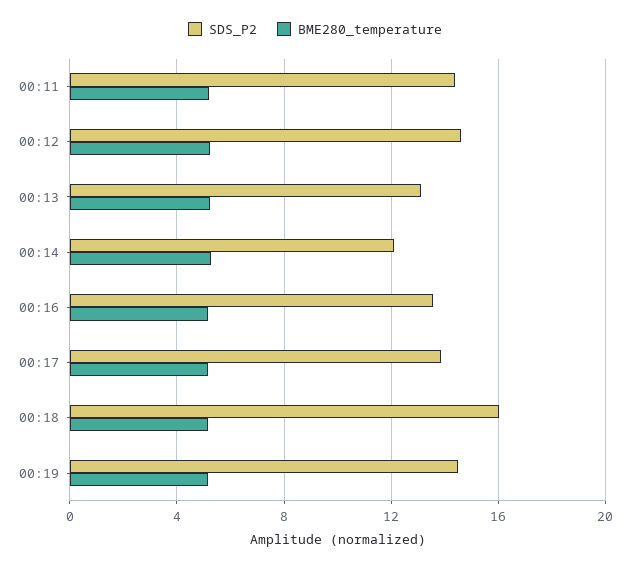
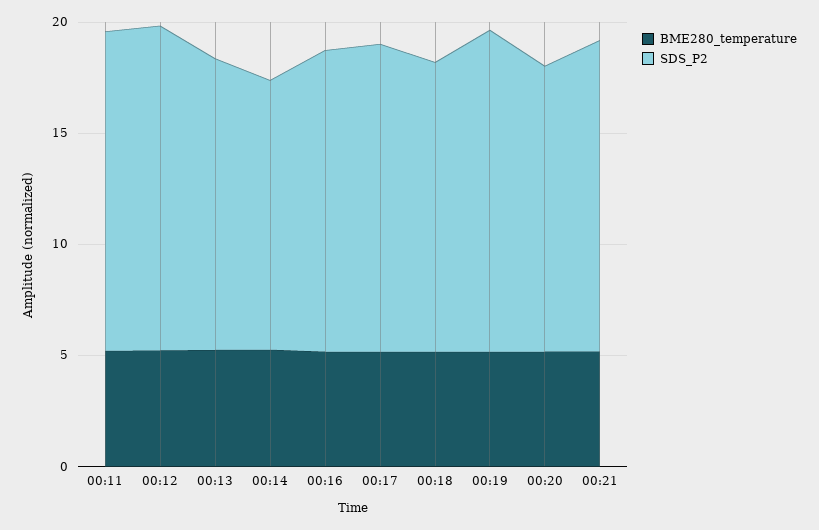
SDS_P2, 00:18: 16 -> 13
BME280_temperature, 00:20: none -> 5
SDS_P2, 00:20: none -> 13
BME280_temperature, 00:21: none -> 5
SDS_P2, 00:21: none -> 14

